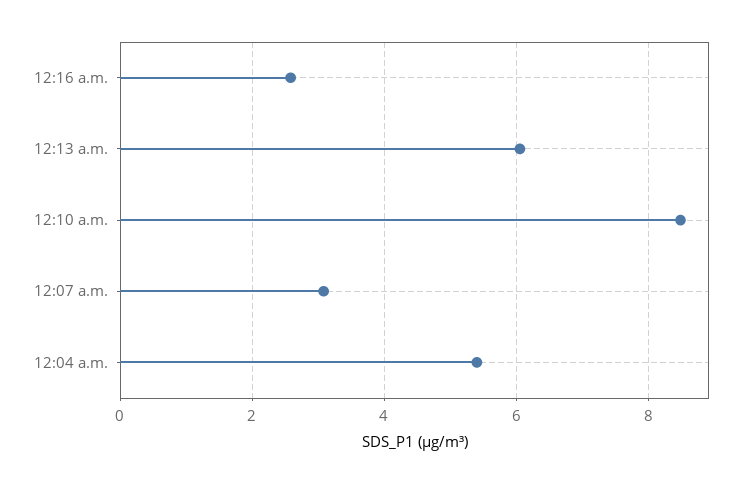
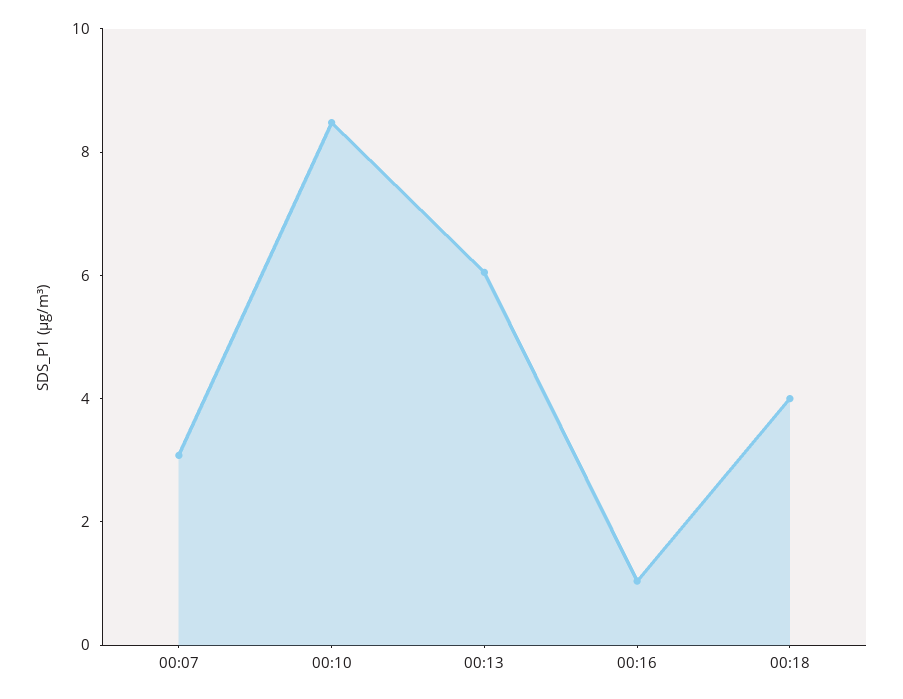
12:16 a.m.: 2.6 -> 1
12:04 a.m.: 5.4 -> none
00:18: none -> 4

